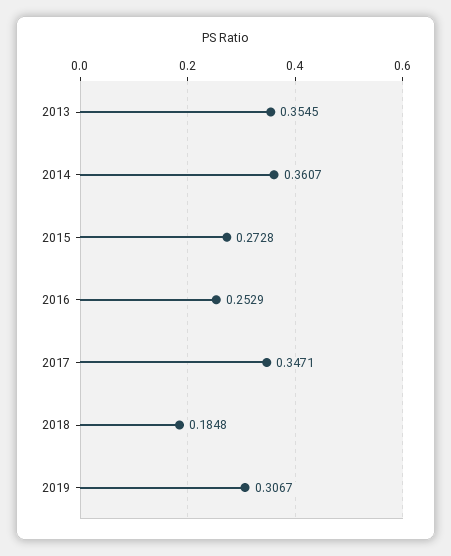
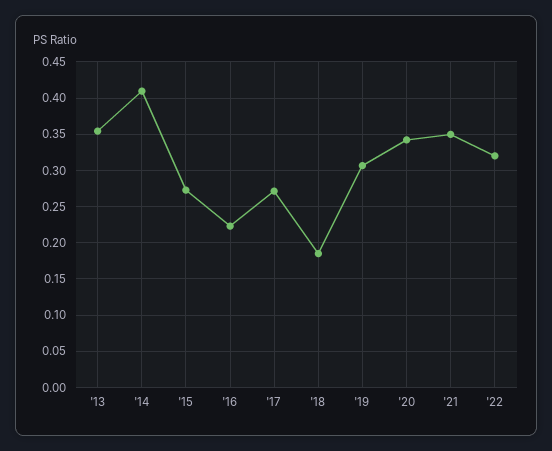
2014: 0.3607 -> 0.41
2016: 0.2529 -> 0.22
2017: 0.3471 -> 0.27
'20: none -> 0.34
'21: none -> 0.35
'22: none -> 0.32

